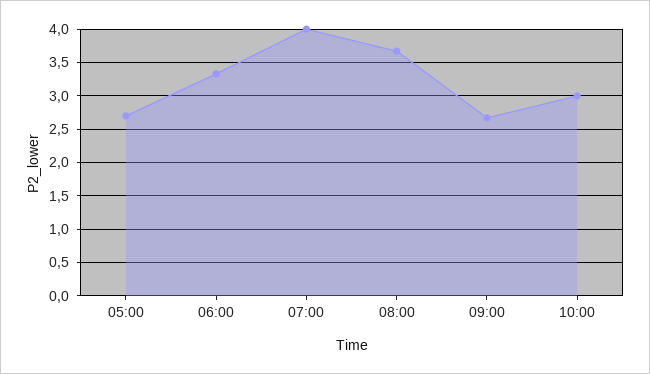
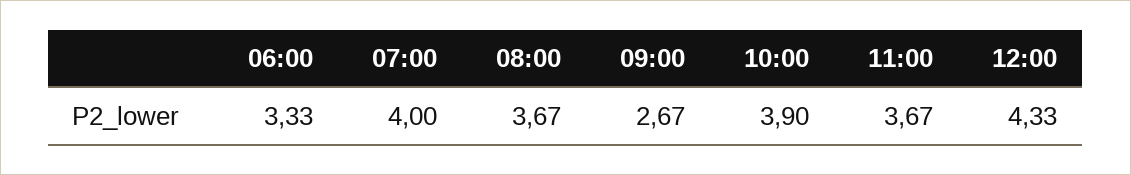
05:00: 2.7 -> none
10:00: 3 -> 3.9
11:00: none -> 3.67
12:00: none -> 4.33

